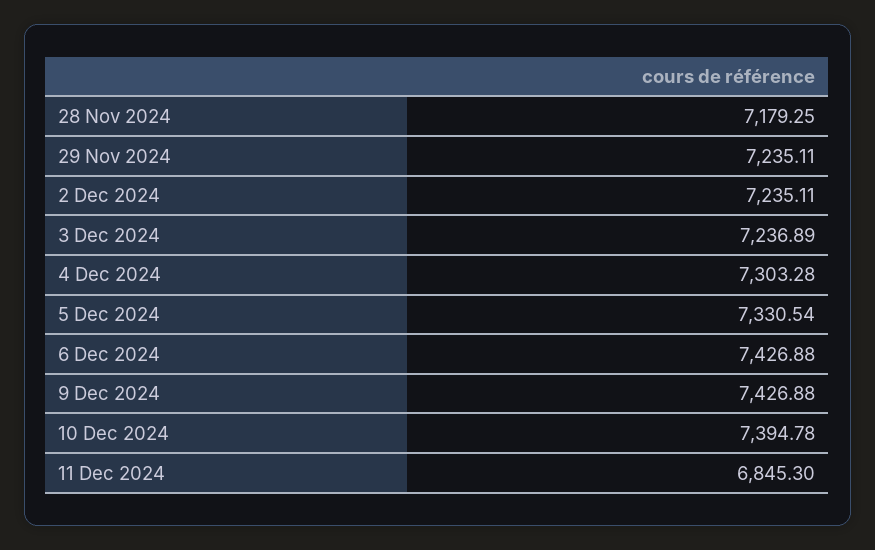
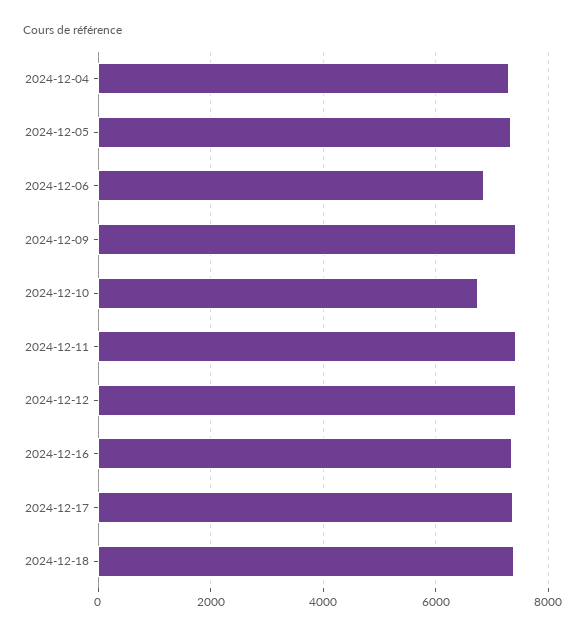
28 Nov 2024: 7179.25 -> none
29 Nov 2024: 7235.11 -> none
2 Dec 2024: 7235.11 -> none
3 Dec 2024: 7236.89 -> none
6 Dec 2024: 7426.88 -> 6800
10 Dec 2024: 7394.78 -> 6800
11 Dec 2024: 6845.3 -> 7400
2024-12-12: none -> 7400
2024-12-16: none -> 7400
2024-12-17: none -> 7400
2024-12-18: none -> 7400

